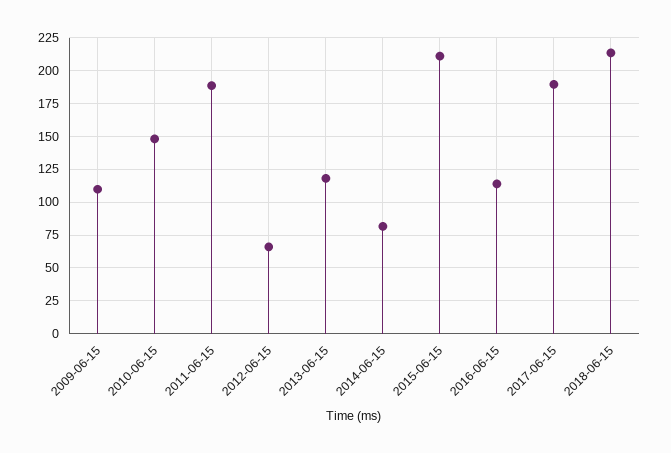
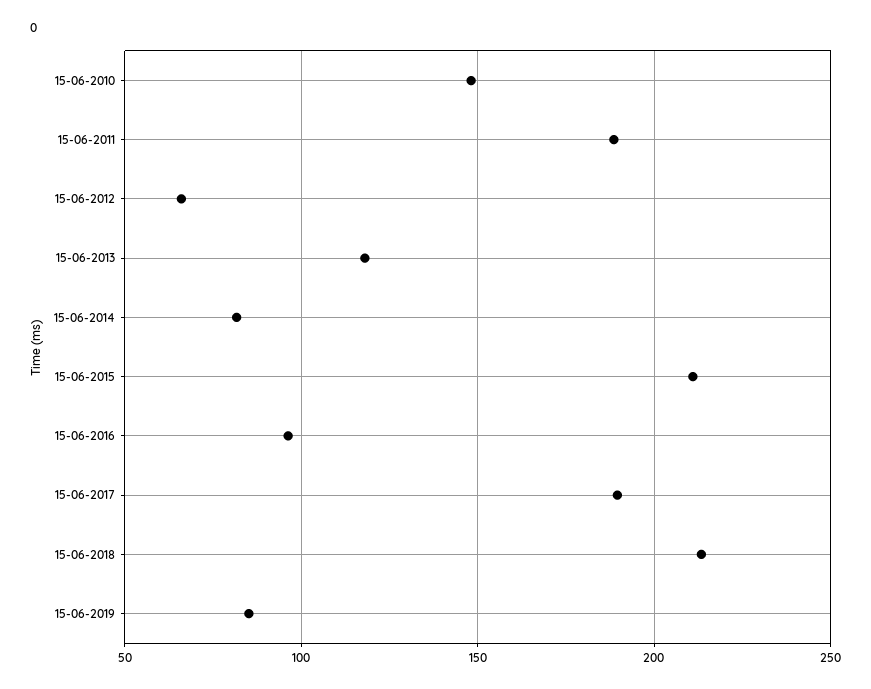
2009-06-15: 110 -> none
2016-06-15: 115 -> 95
15-06-2019: none -> 85

